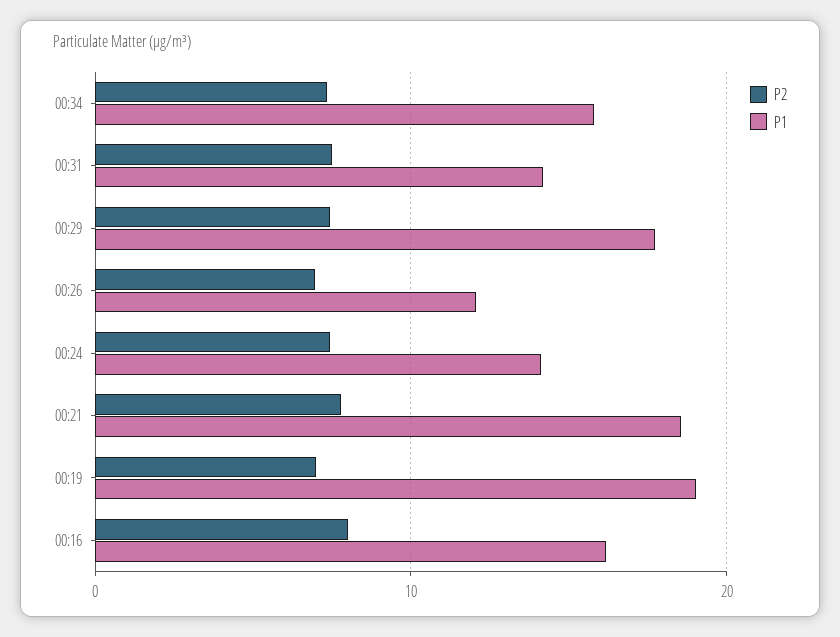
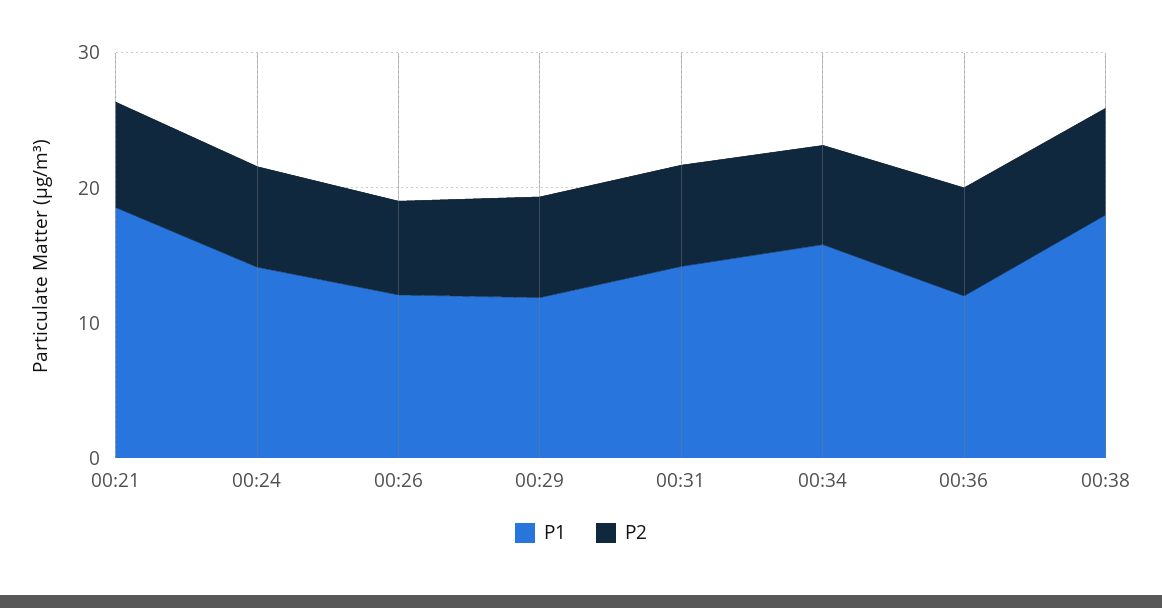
P1, 00:29: 18 -> 12
P2, 00:19: 7 -> none
P1, 00:19: 19 -> none
P2, 00:16: 8 -> none
P1, 00:16: 16 -> none
P1, 00:36: none -> 12
P2, 00:36: none -> 8
P1, 00:38: none -> 18
P2, 00:38: none -> 8

